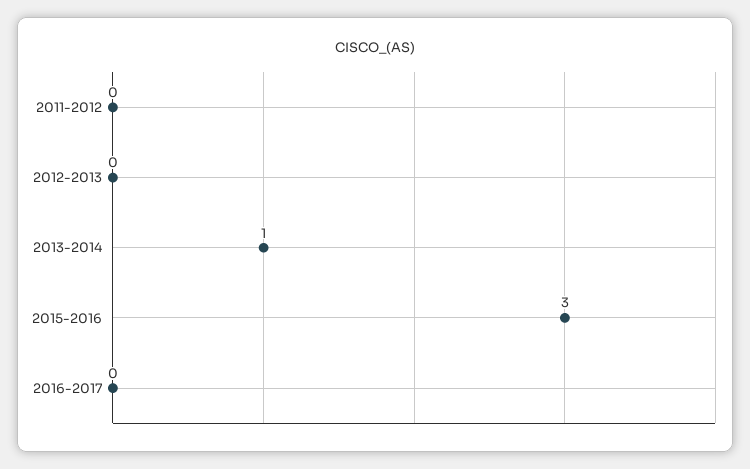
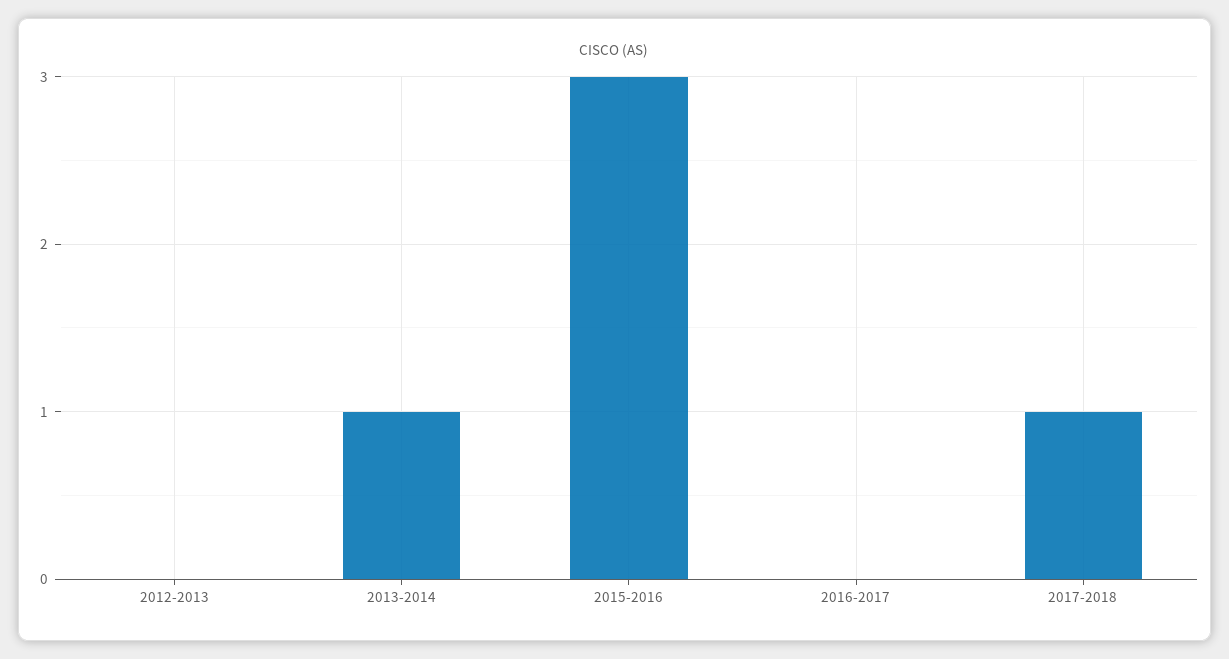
2011-2012: 0 -> none
2017-2018: none -> 1

